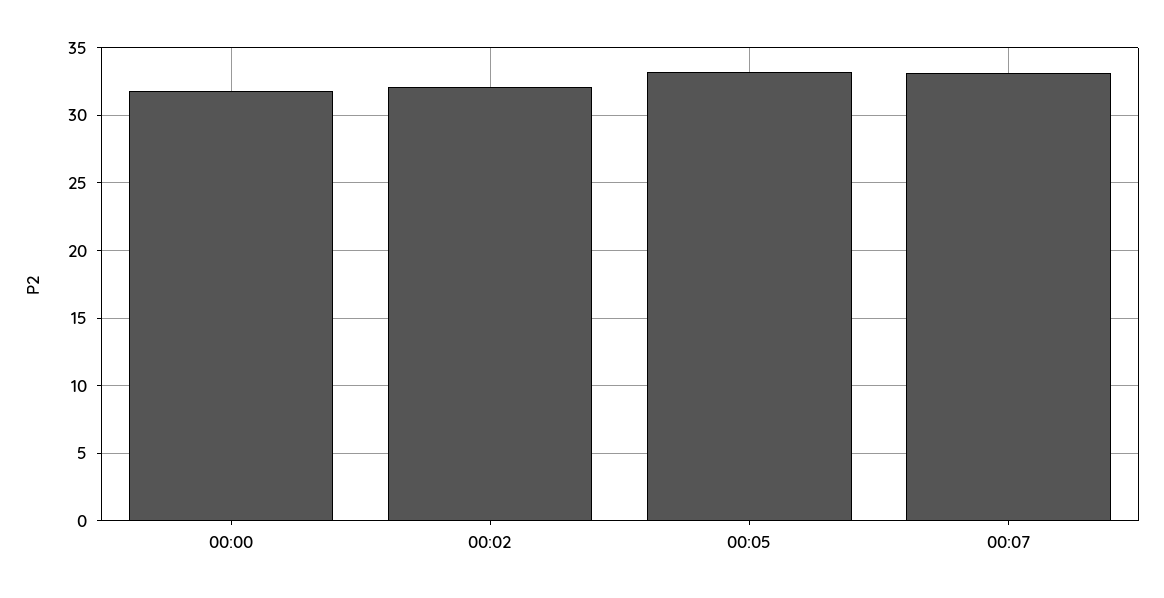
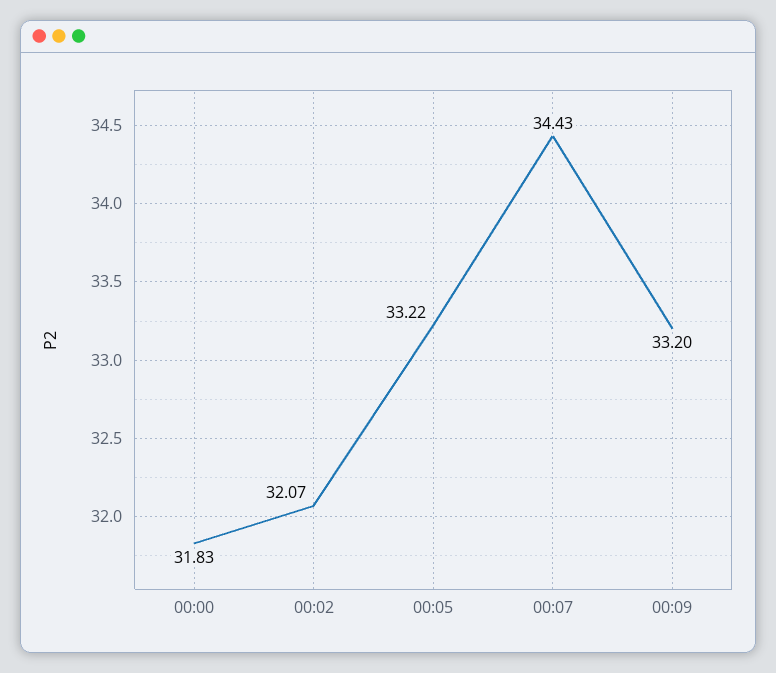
00:07: 33 -> 34.43
00:09: none -> 33.2

